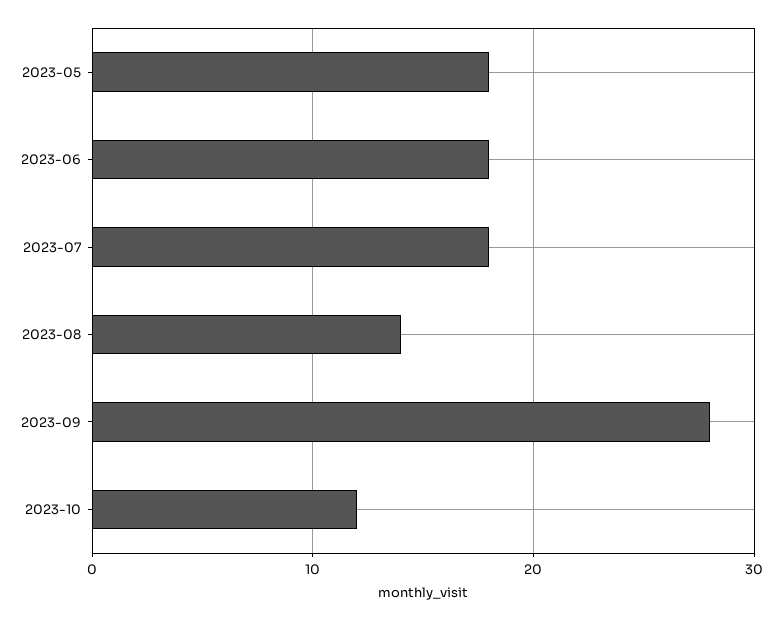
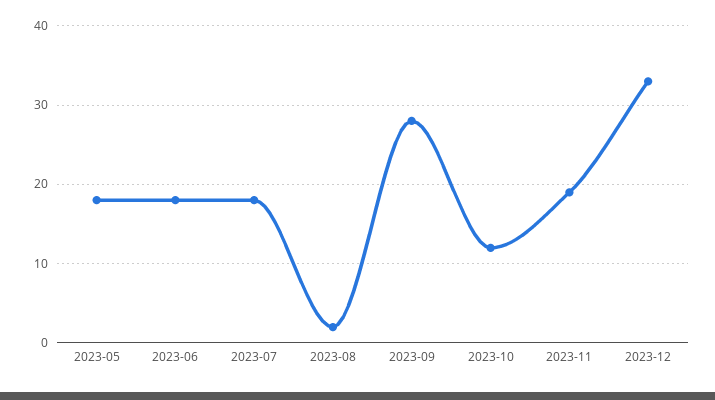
2023-08: 14 -> 2
2023-11: none -> 19
2023-12: none -> 33

